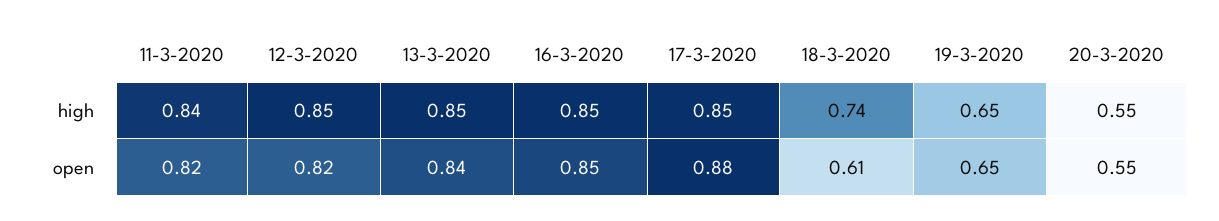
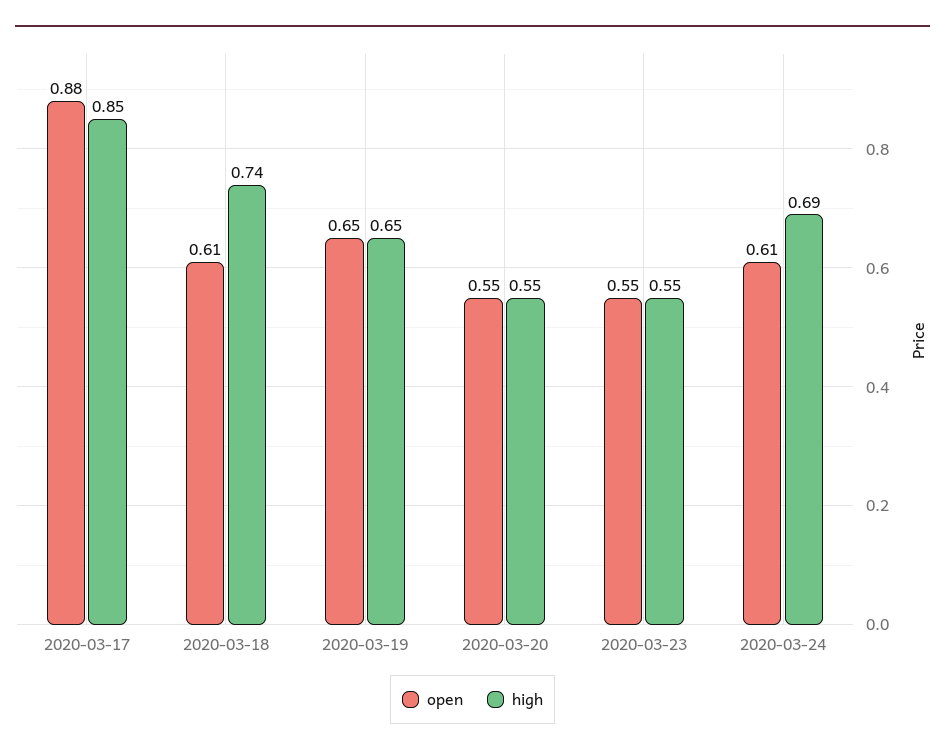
high, 11-3-2020: 0.84 -> none
high, 12-3-2020: 0.85 -> none
high, 13-3-2020: 0.85 -> none
high, 16-3-2020: 0.85 -> none
open, 11-3-2020: 0.82 -> none
open, 12-3-2020: 0.82 -> none
open, 13-3-2020: 0.84 -> none
open, 16-3-2020: 0.85 -> none
open, 2020-03-23: none -> 0.55
high, 2020-03-23: none -> 0.55
open, 2020-03-24: none -> 0.61
high, 2020-03-24: none -> 0.69

